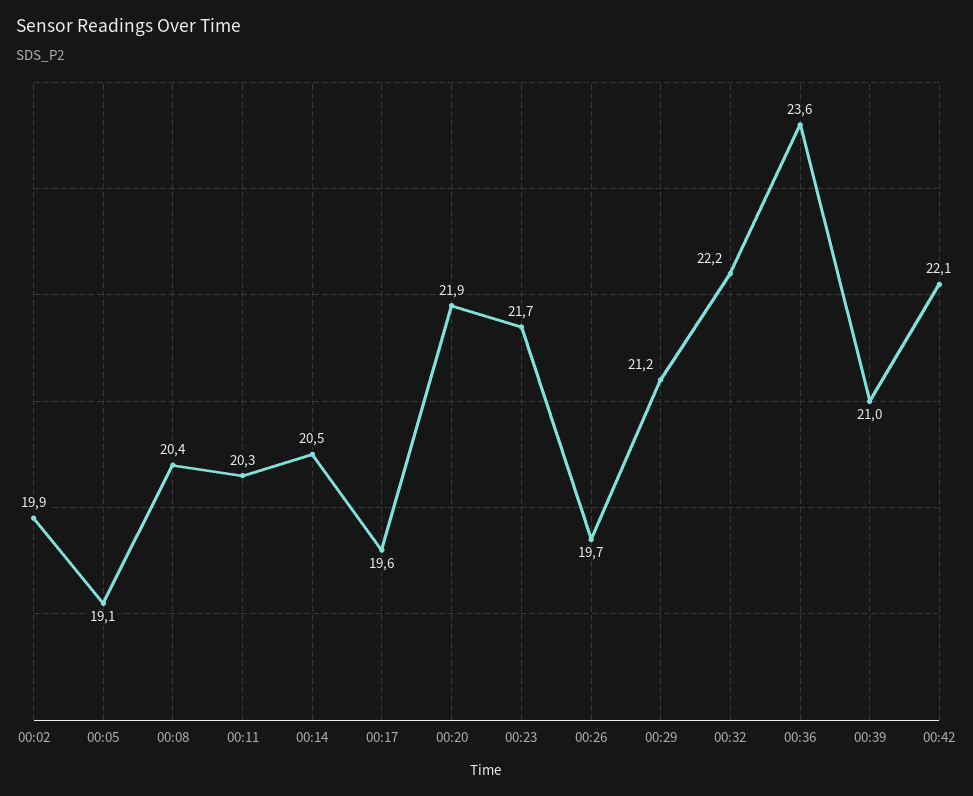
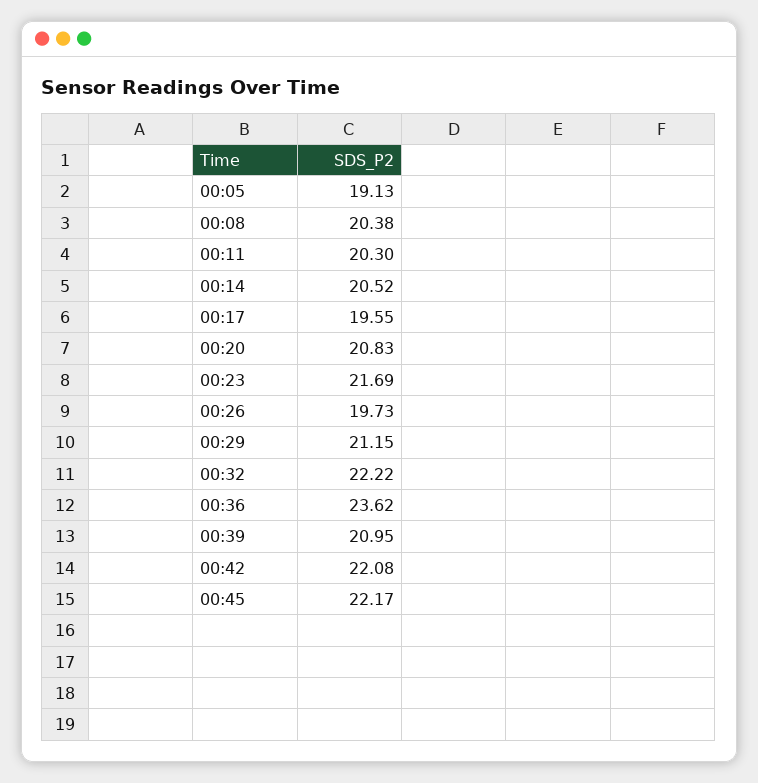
00:02: 19.9 -> none
00:20: 21.9 -> 20.83
00:45: none -> 22.17

